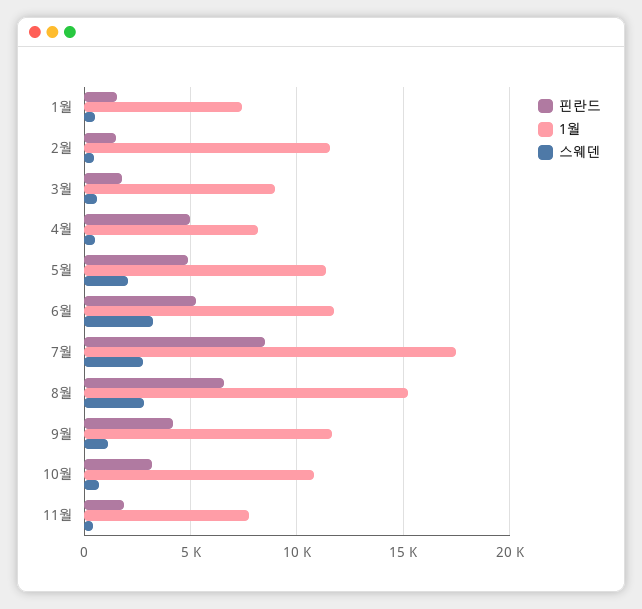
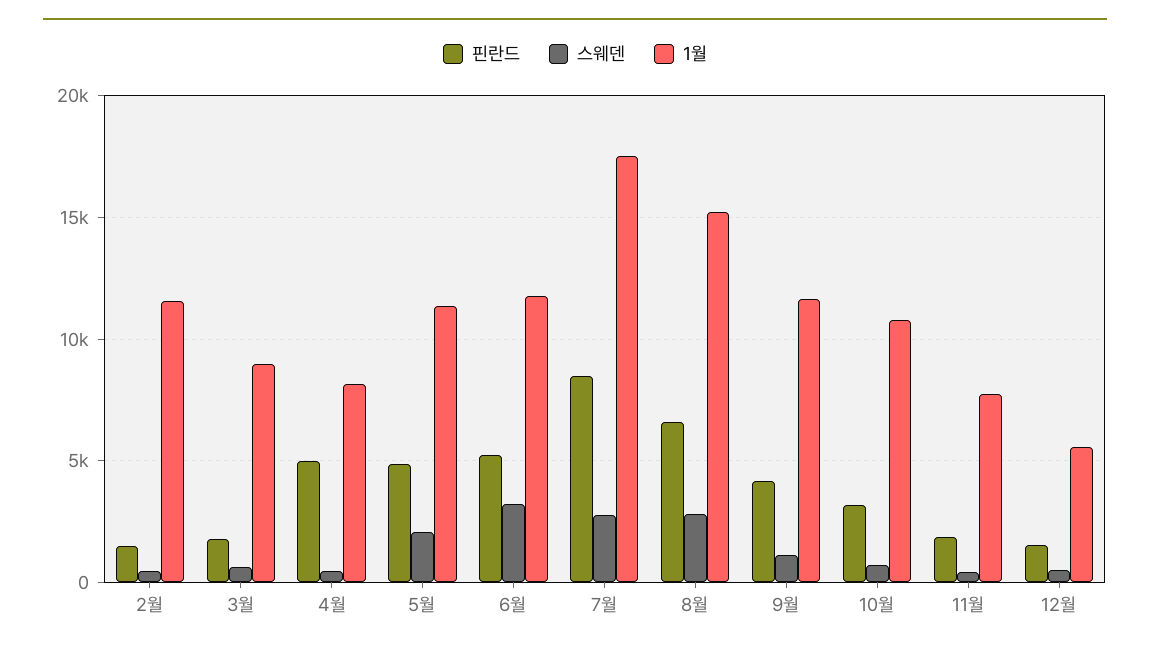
핀란드, 1월: 1500 -> none
1월, 1월: 7500 -> none
스웨덴, 1월: 500 -> none
핀란드, 12월: none -> 1500
스웨덴, 12월: none -> 500
1월, 12월: none -> 5500

